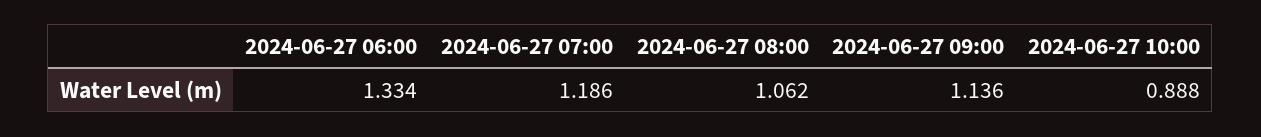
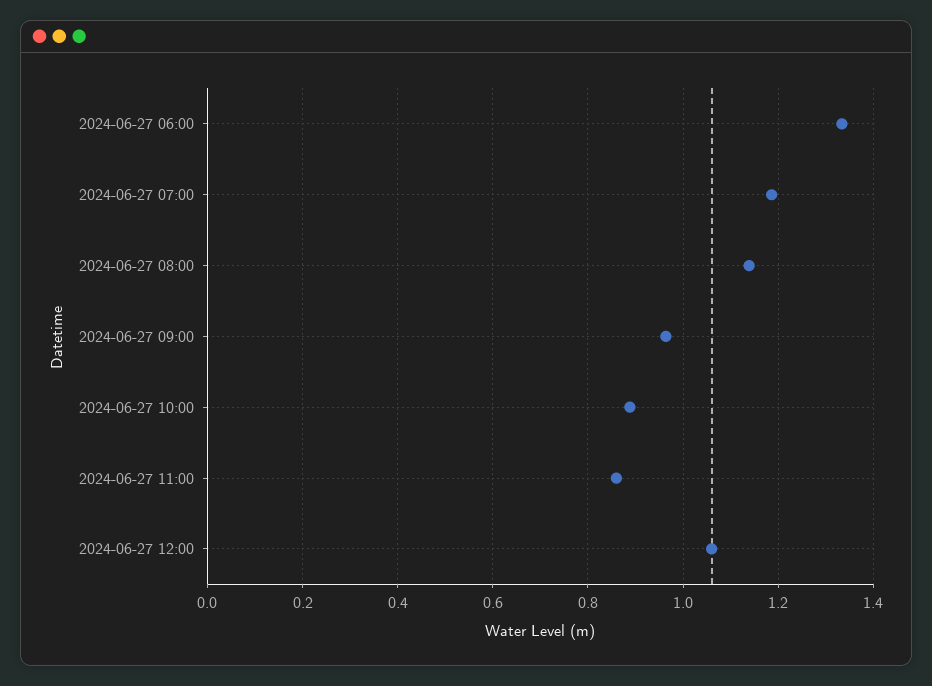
2024-06-27 08:00: 1.062 -> 1.14
2024-06-27 09:00: 1.136 -> 0.96
2024-06-27 11:00: none -> 0.86
2024-06-27 12:00: none -> 1.06

